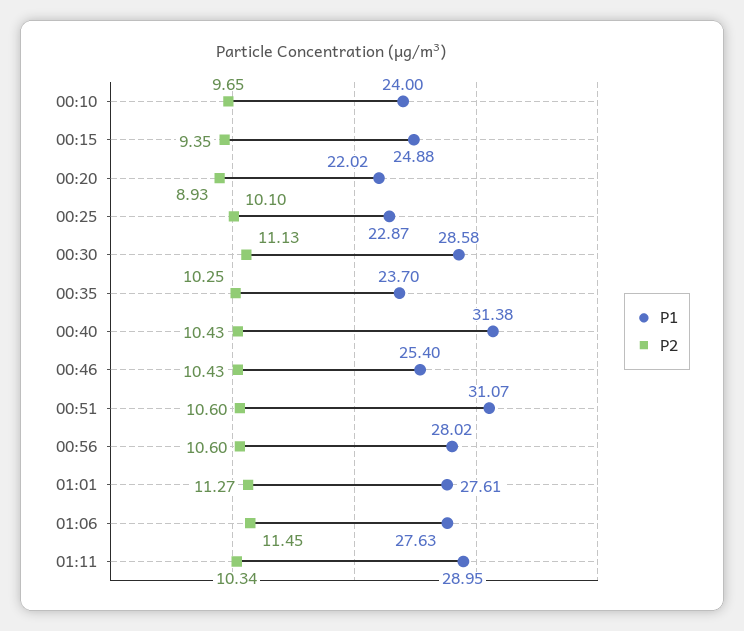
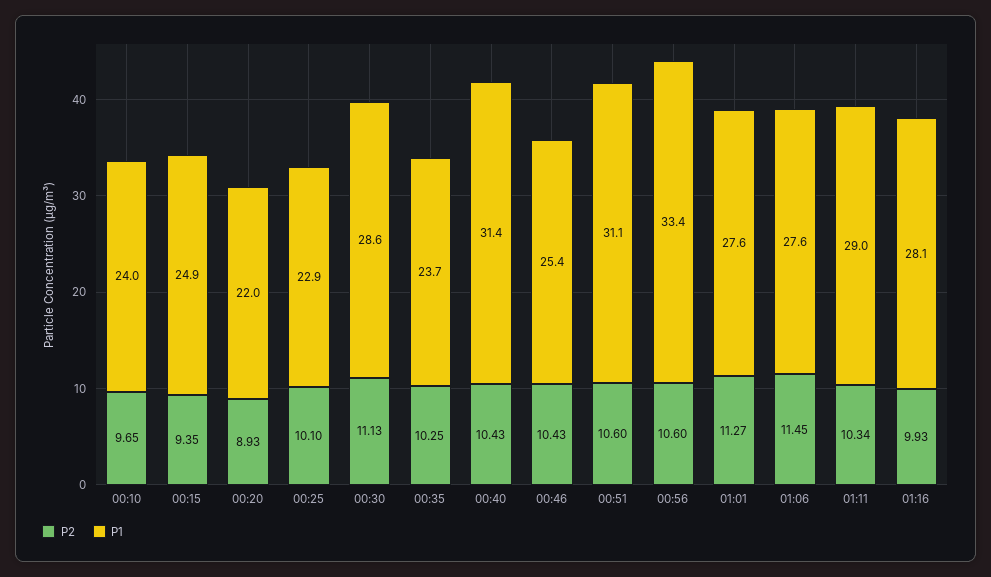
P1, 00:56: 28.02 -> 33.4
P2, 01:16: none -> 9.93
P1, 01:16: none -> 28.1

